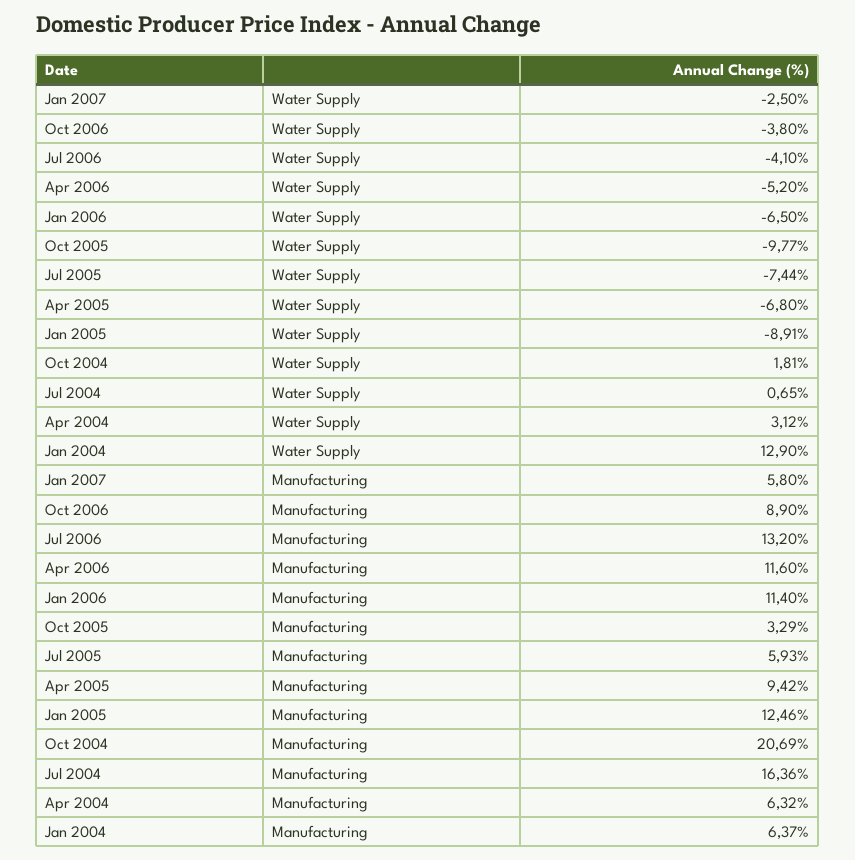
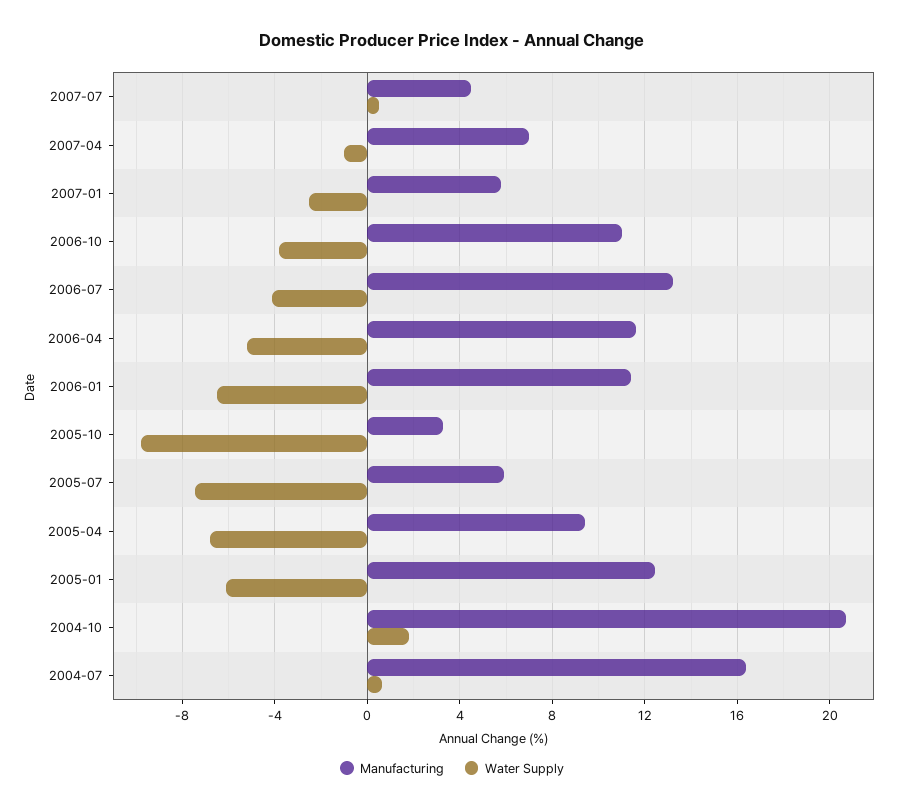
Water Supply, Jan 2005: -8.91 -> -6
Water Supply, Apr 2004: 3.12 -> none
Water Supply, Jan 2004: 12.9 -> none
Manufacturing, Oct 2006: 8.9 -> 11
Manufacturing, Apr 2004: 6.32 -> none
Manufacturing, Jan 2004: 6.37 -> none
Manufacturing, 2007-07: none -> 4.5
Water Supply, 2007-07: none -> 0.5
Manufacturing, 2007-04: none -> 7
Water Supply, 2007-04: none -> -1

